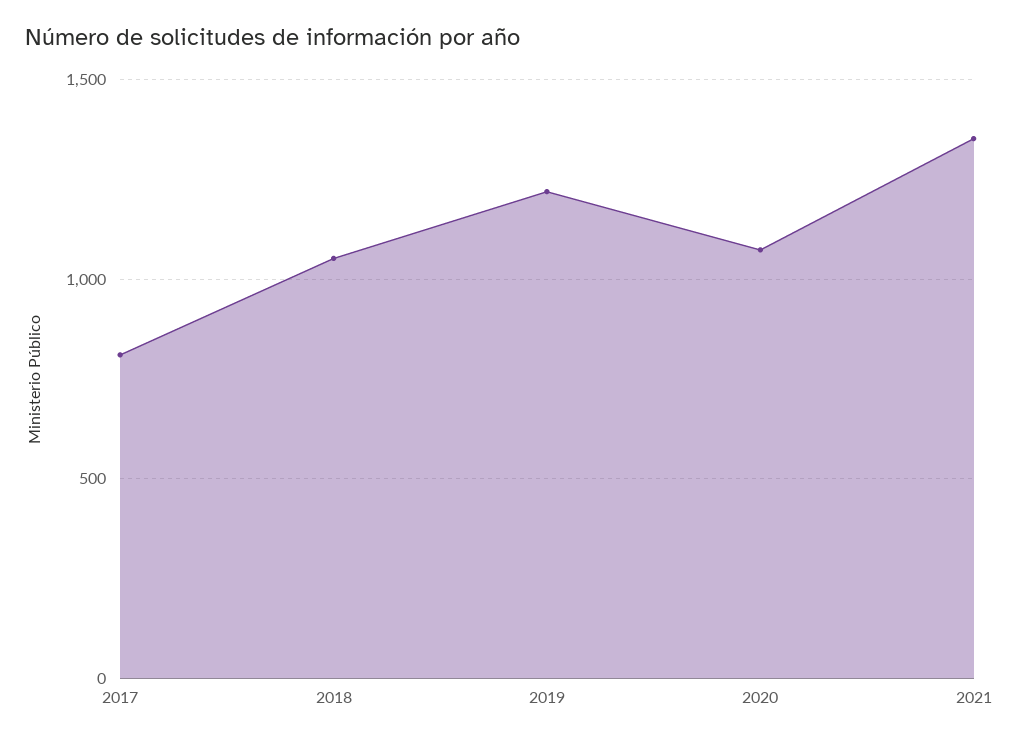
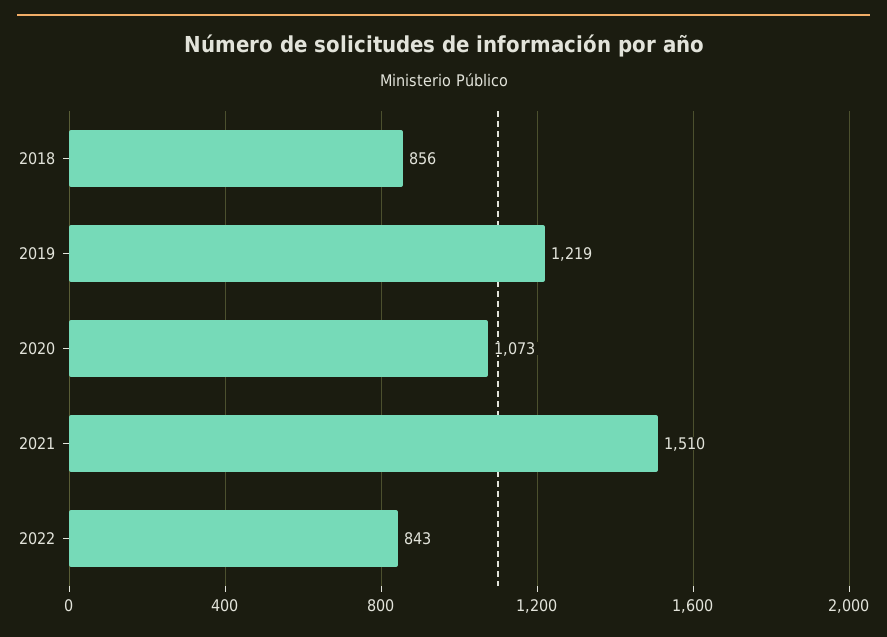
2017: 800 -> none
2018: 1050 -> 856
2021: 1350 -> 1510
2022: none -> 843

